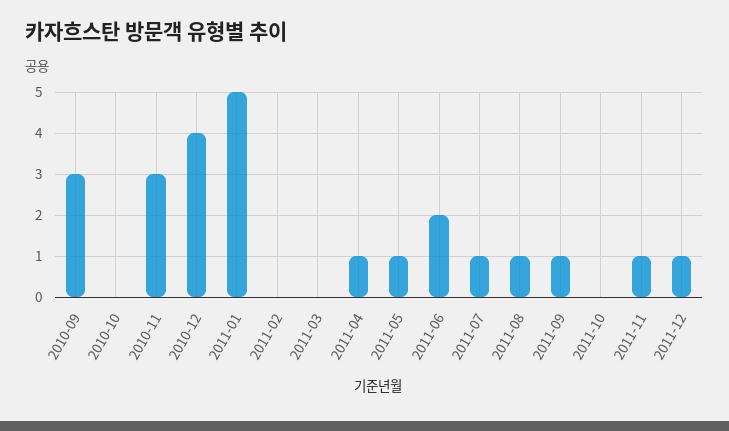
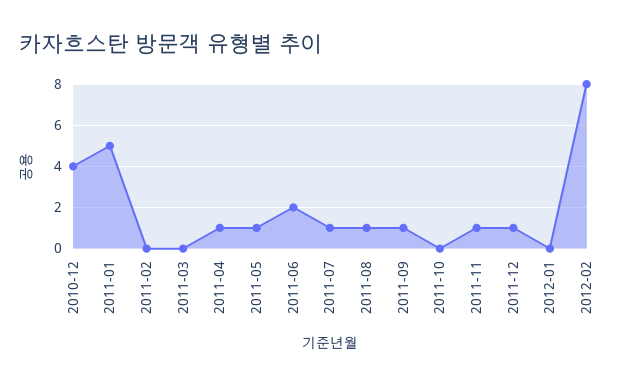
2010-09: 3 -> none
2010-10: 0 -> none
2010-11: 3 -> none
2012-01: none -> 0
2012-02: none -> 8

